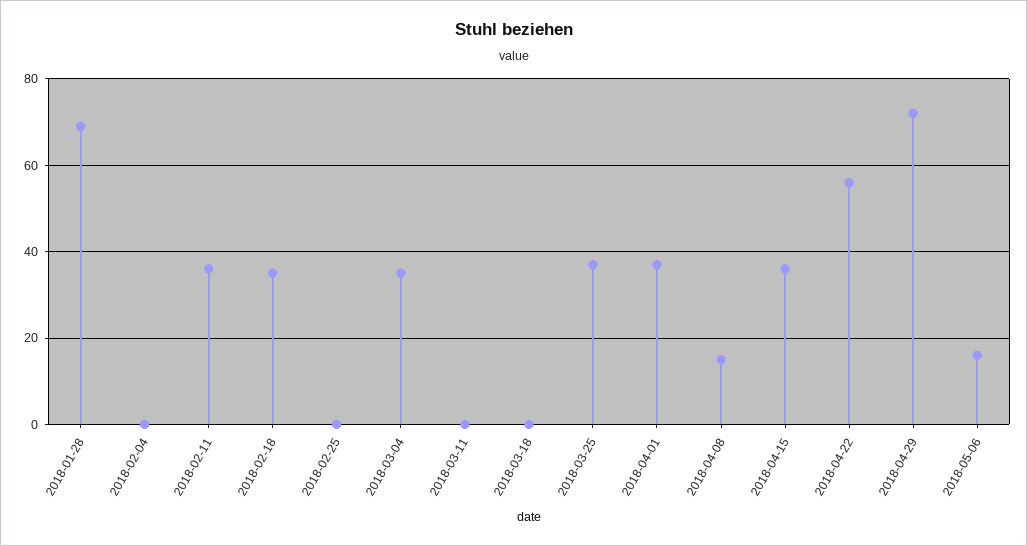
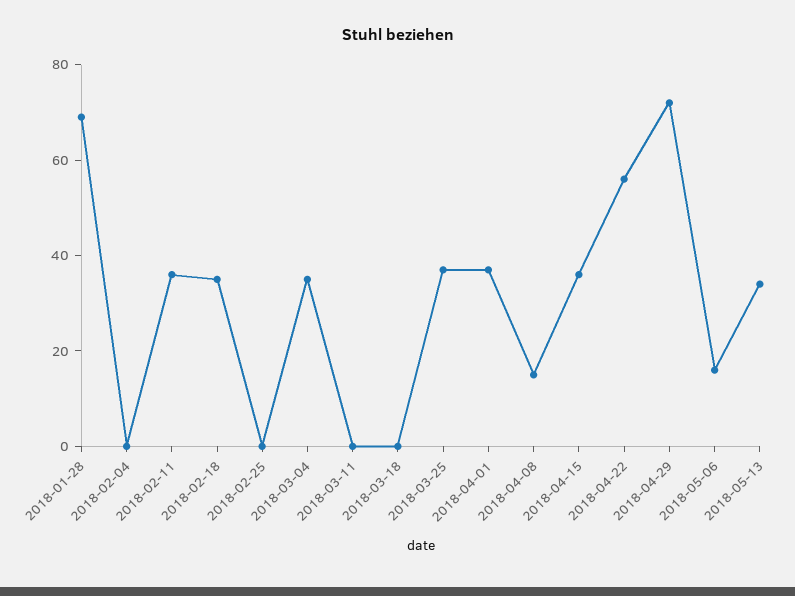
2018-05-13: none -> 35

